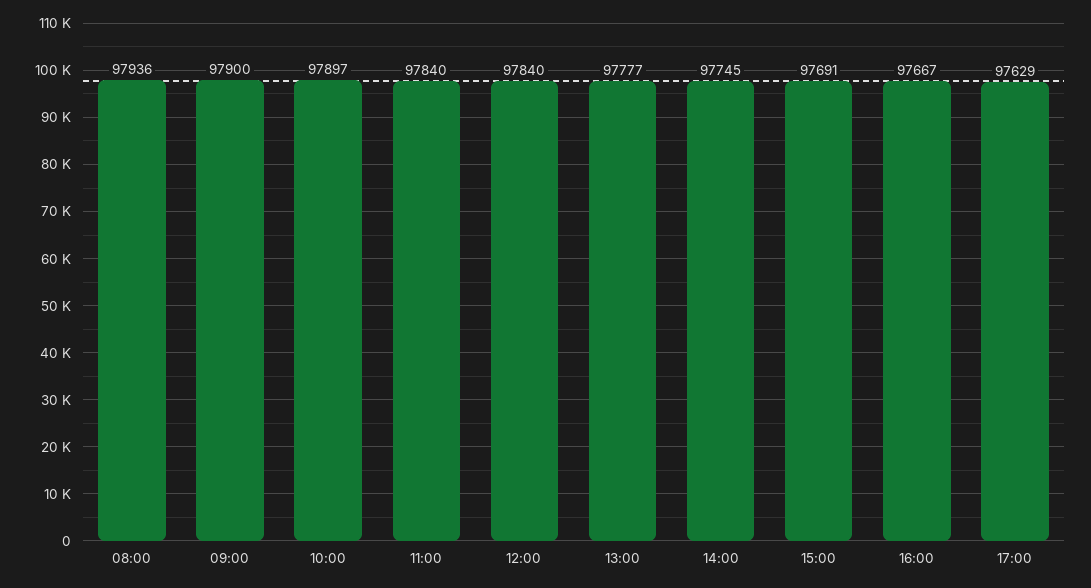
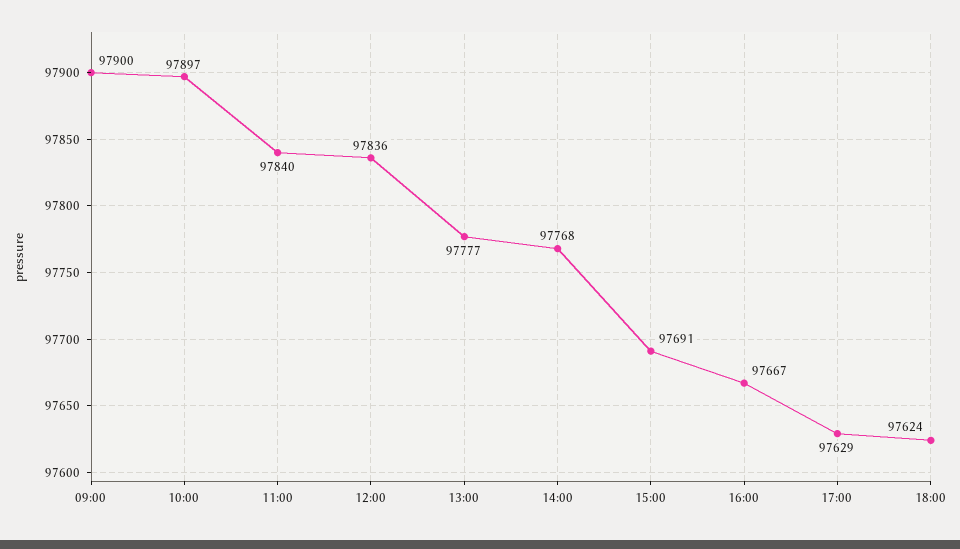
08:00: 97936 -> none
12:00: 97840 -> 97836
14:00: 97745 -> 97768
18:00: none -> 97624

